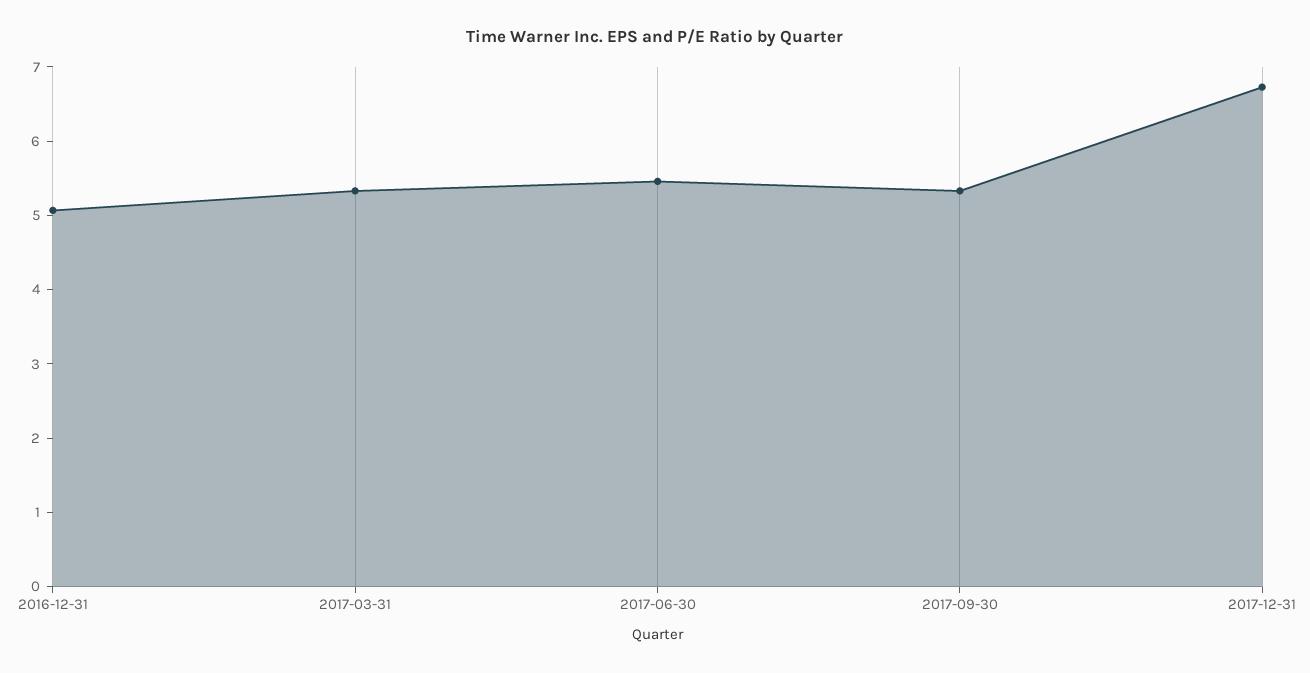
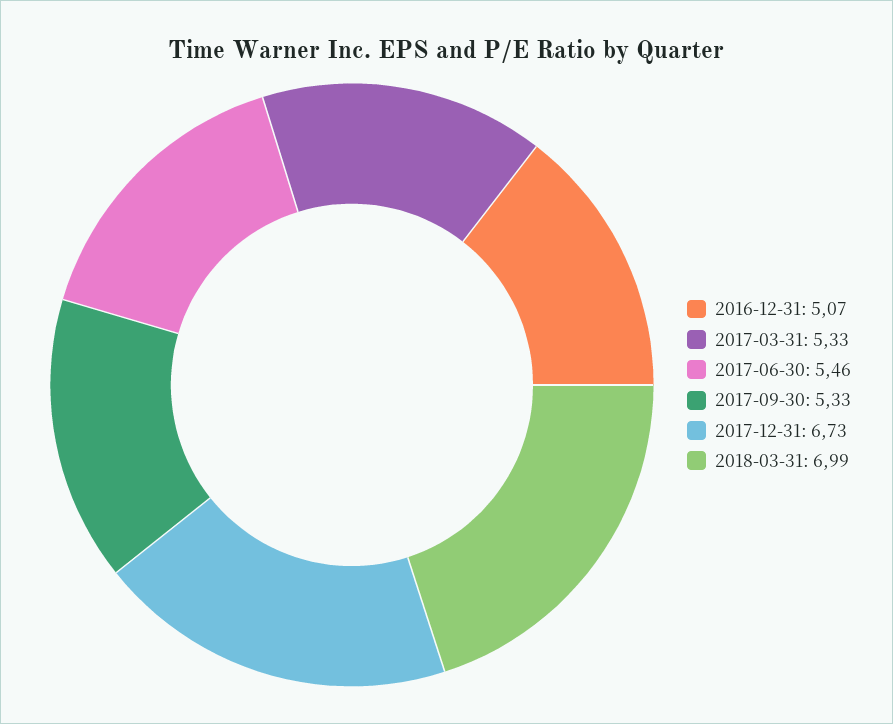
2018-03-31: none -> 6.99

